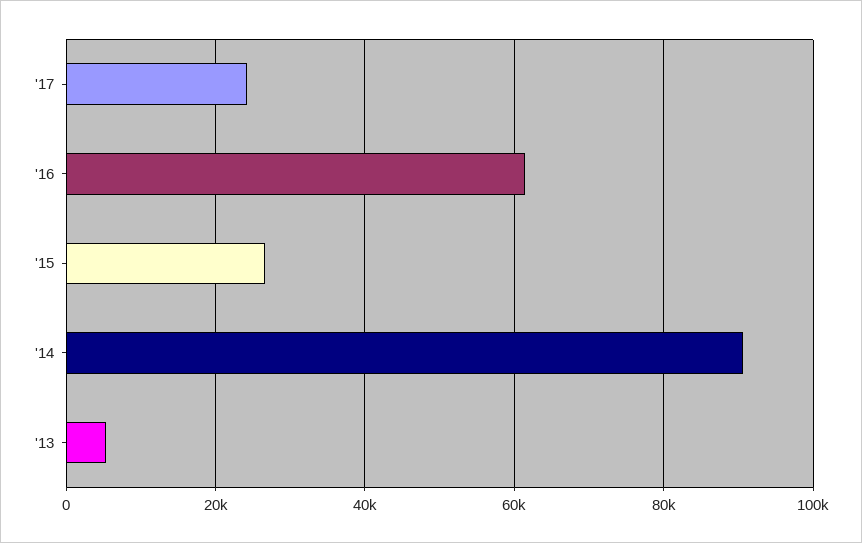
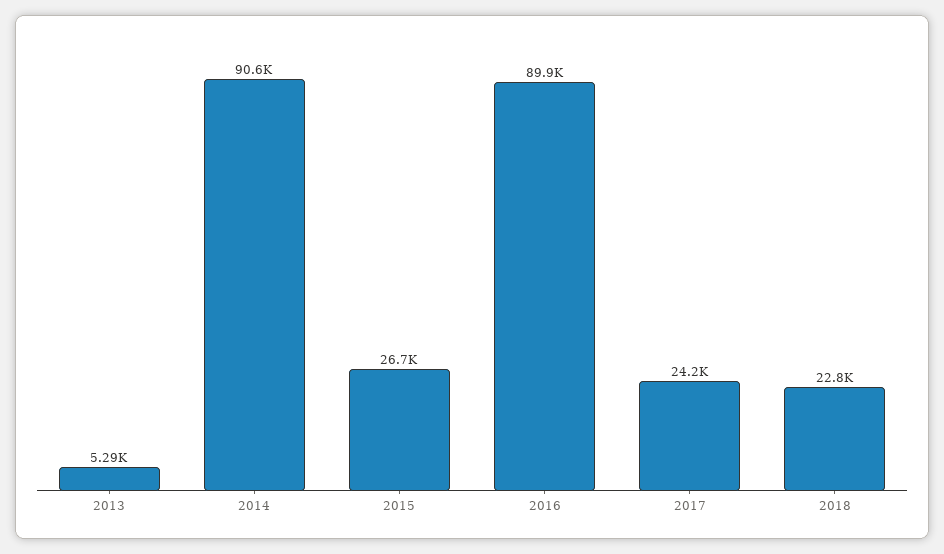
'16: 62000 -> 89900
2018: none -> 22800

